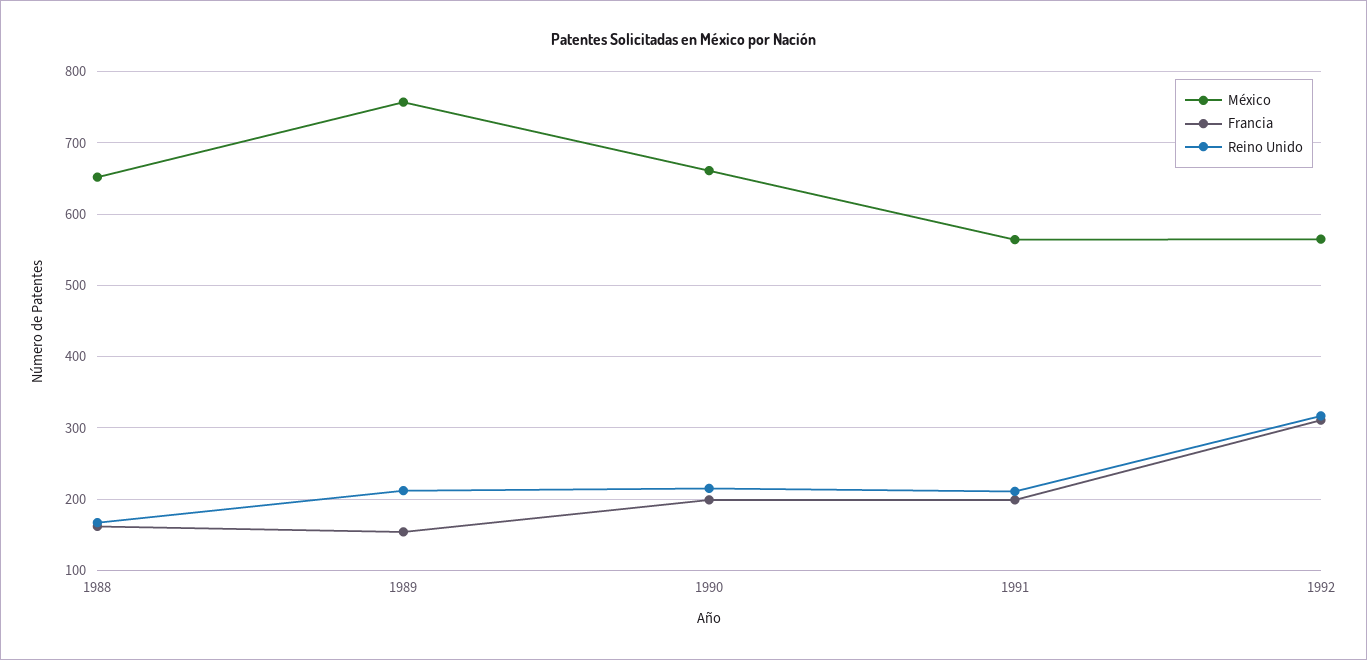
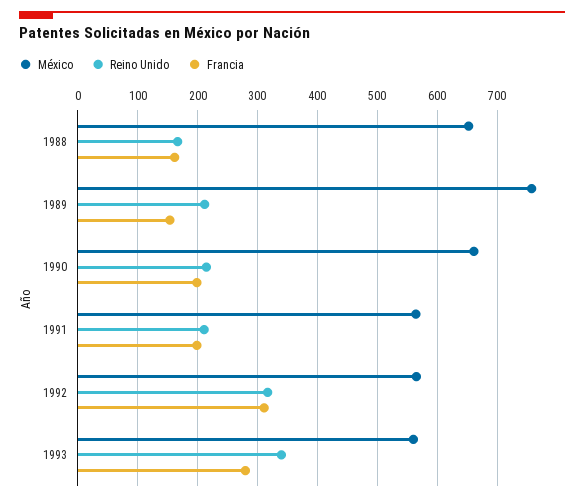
México, 1993: none -> 560
Reino Unido, 1993: none -> 340
Francia, 1993: none -> 280

